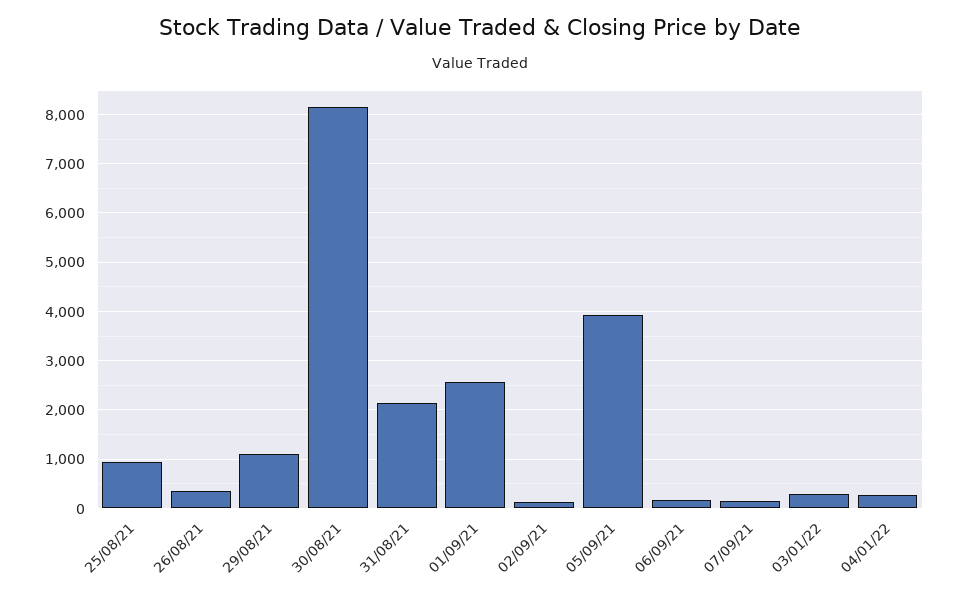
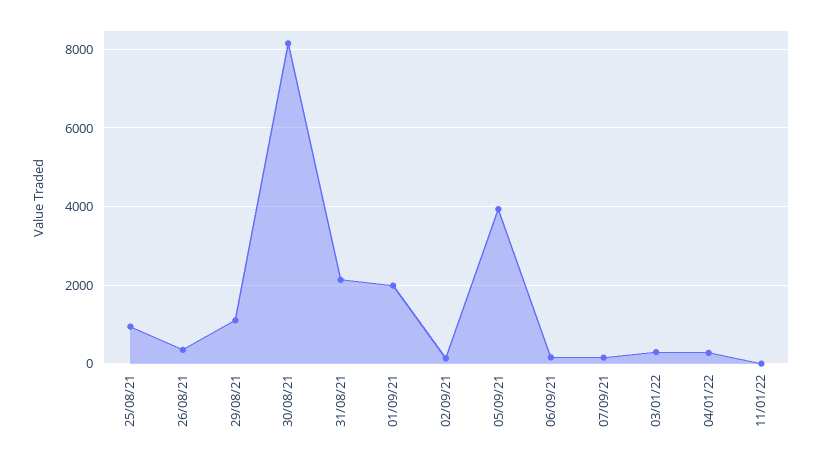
01/09/21: 2600 -> 2000
11/01/22: none -> 0

